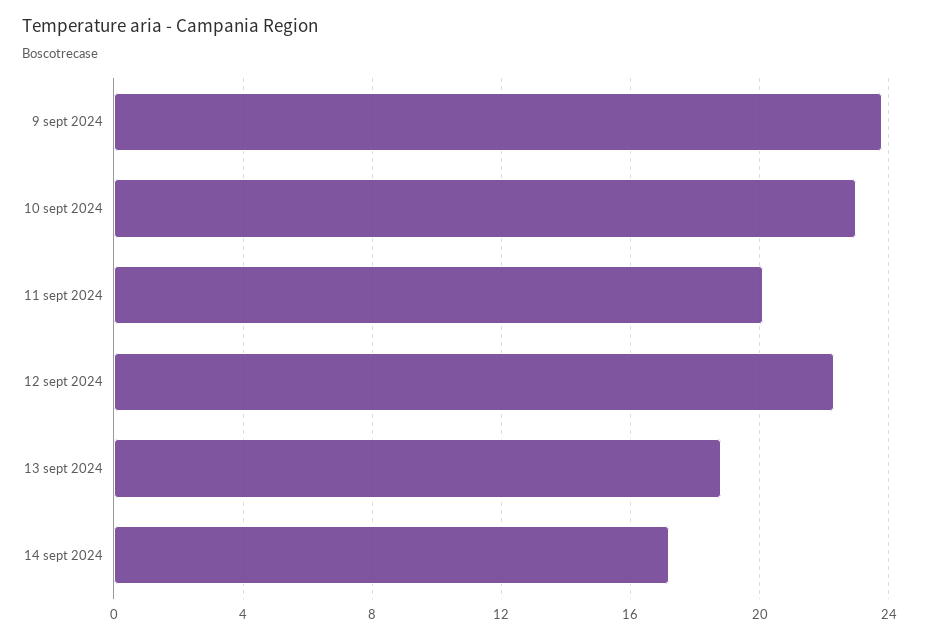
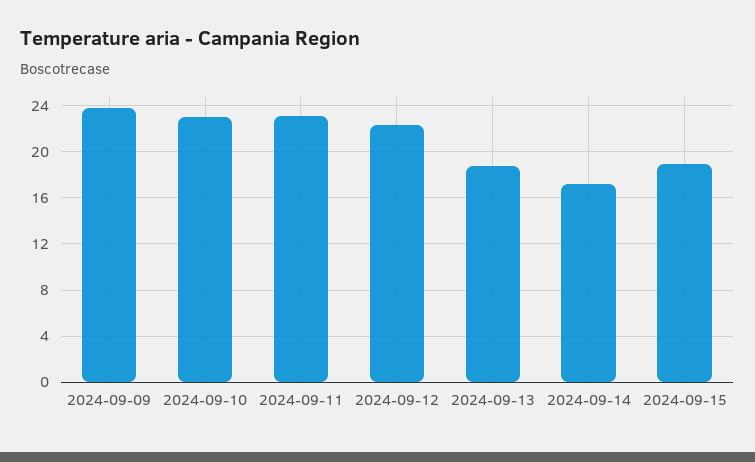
11 sept 2024: 20 -> 23
2024-09-15: none -> 19

